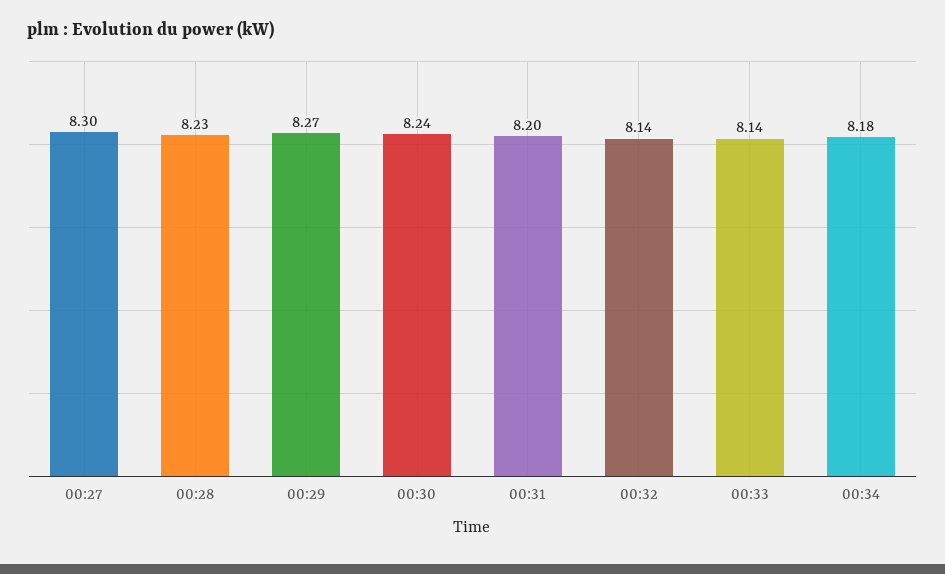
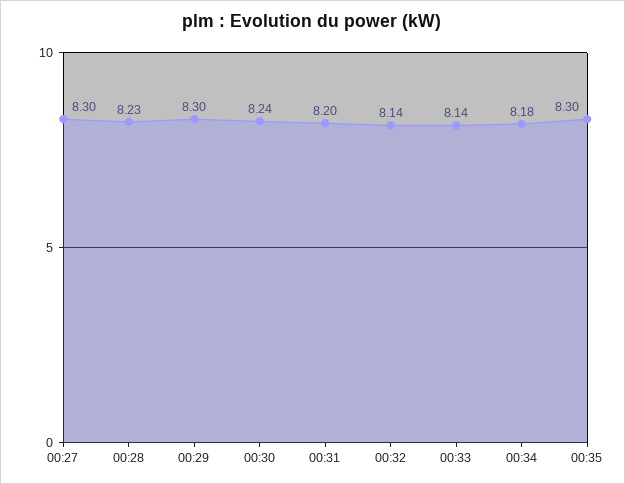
00:29: 8.27 -> 8.3
00:35: none -> 8.3

